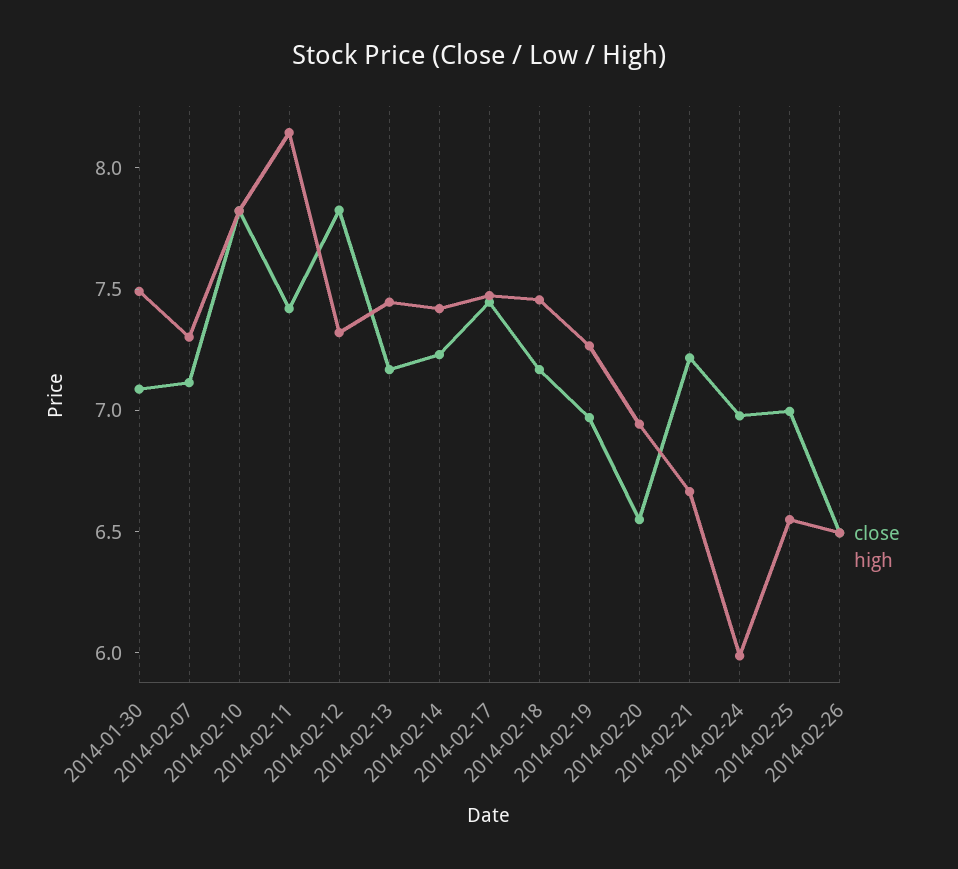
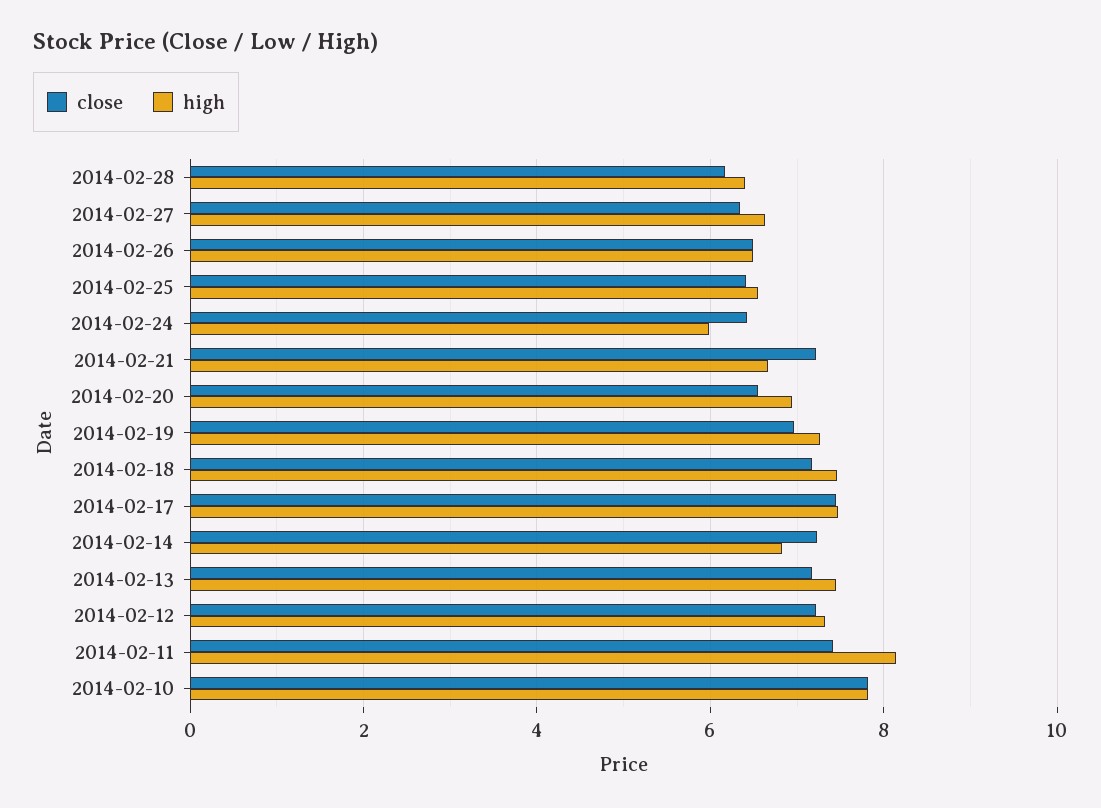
close, 2014-01-30: 7.1 -> none
high, 2014-01-30: 7.5 -> none
close, 2014-02-07: 7.1 -> none
high, 2014-02-07: 7.3 -> none
close, 2014-02-12: 7.8 -> 7.2
high, 2014-02-14: 7.4 -> 6.8
close, 2014-02-24: 7 -> 6.4
close, 2014-02-25: 7 -> 6.4
close, 2014-02-28: none -> 6.2
high, 2014-02-28: none -> 6.4
close, 2014-02-27: none -> 6.4
high, 2014-02-27: none -> 6.6

